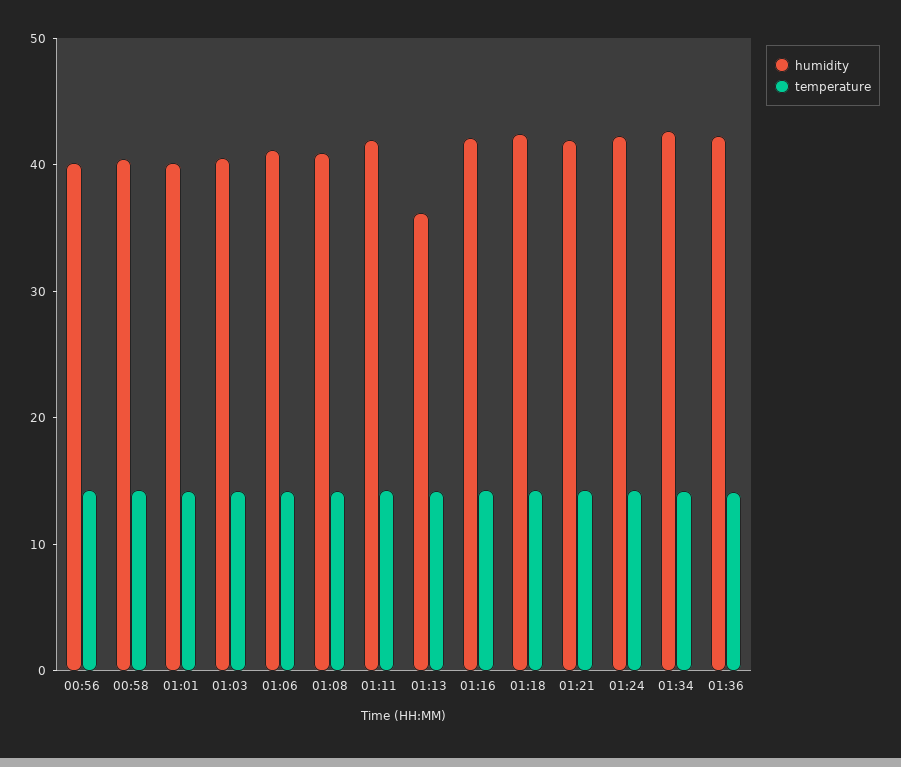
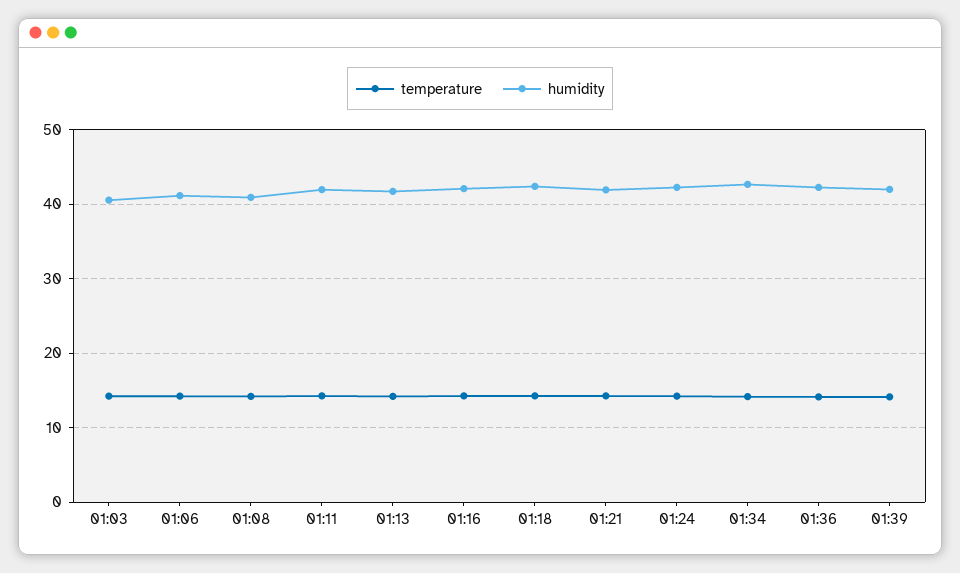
humidity, 00:56: 40 -> none
temperature, 00:56: 14 -> none
humidity, 00:58: 40 -> none
temperature, 00:58: 14 -> none
humidity, 01:01: 40 -> none
temperature, 01:01: 14 -> none
humidity, 01:13: 36 -> 42
temperature, 01:39: none -> 14
humidity, 01:39: none -> 42

